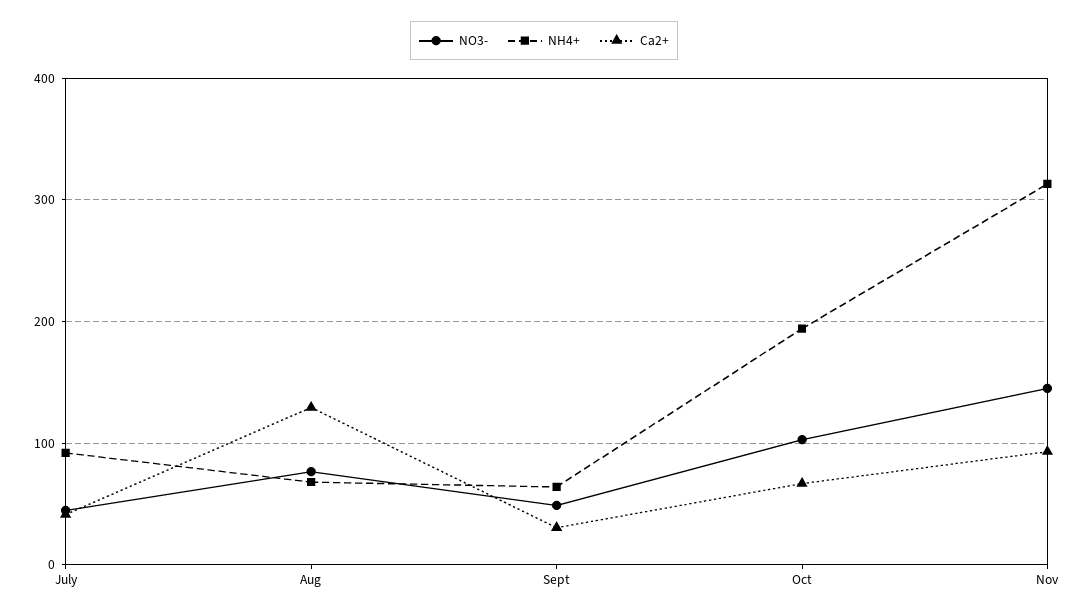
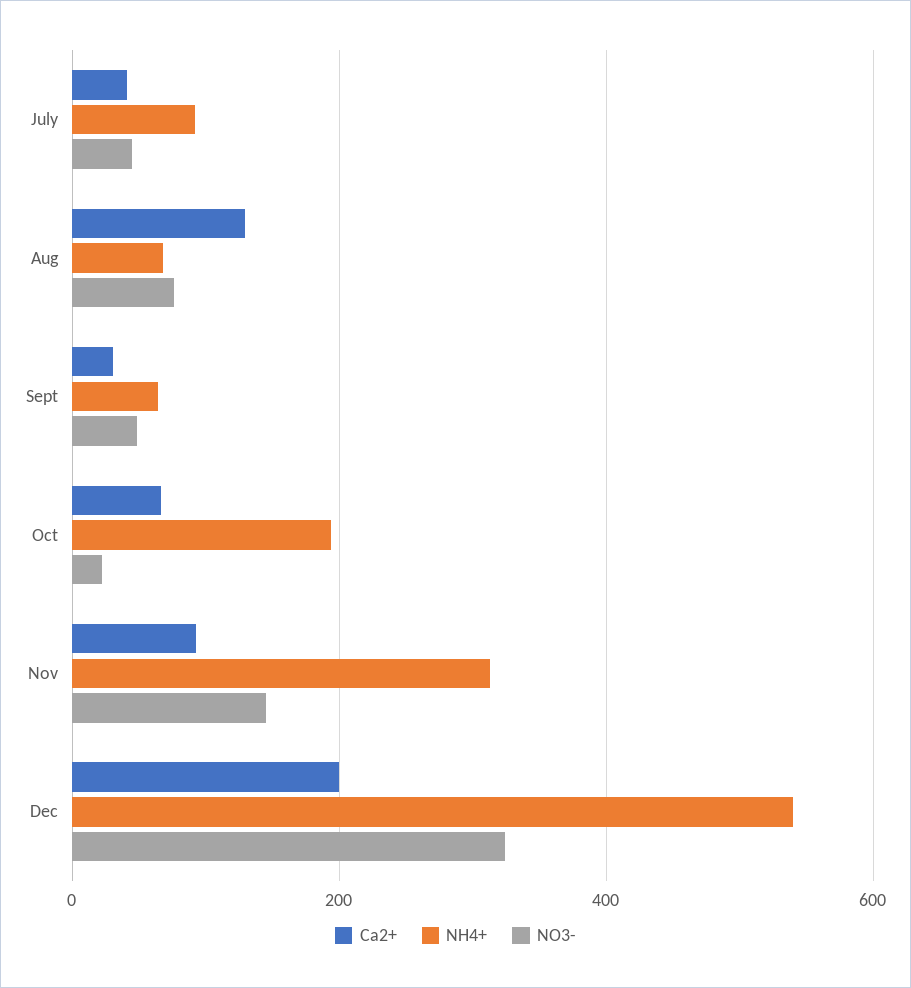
NO3-, Oct: 100 -> 20
Ca2+, Dec: none -> 200
NH4+, Dec: none -> 540
NO3-, Dec: none -> 320

